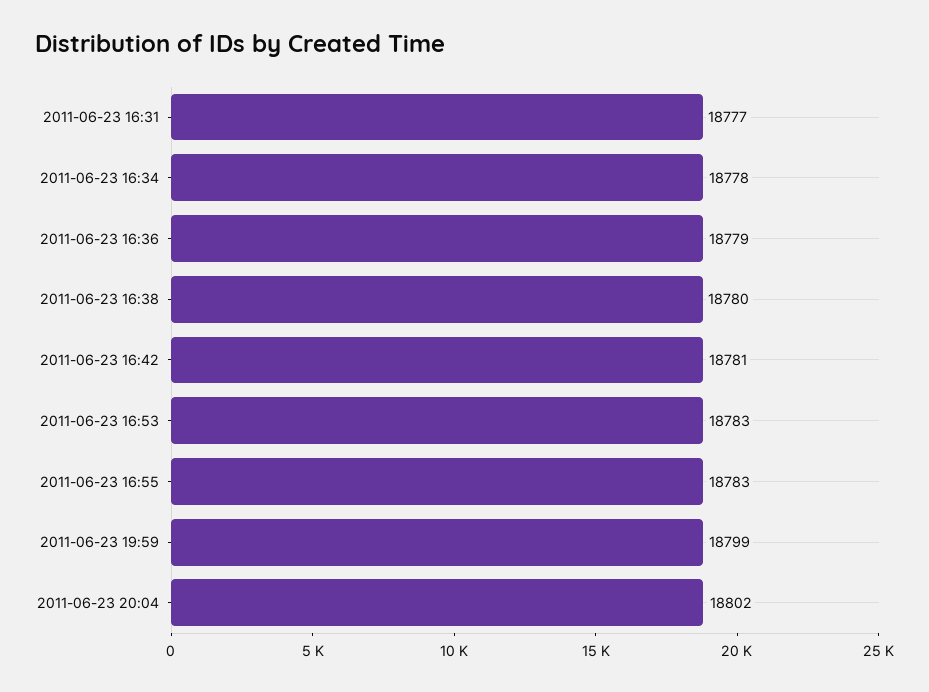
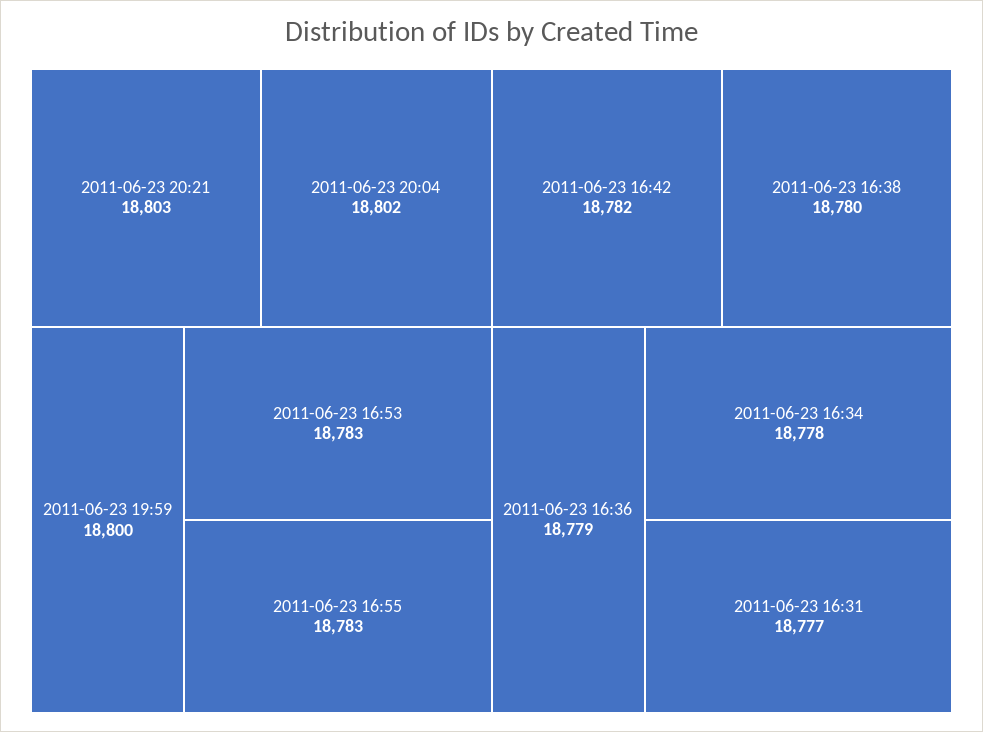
2011-06-23 16:42: 18781 -> 18782
2011-06-23 19:59: 18799 -> 18800
2011-06-23 20:21: none -> 18803

